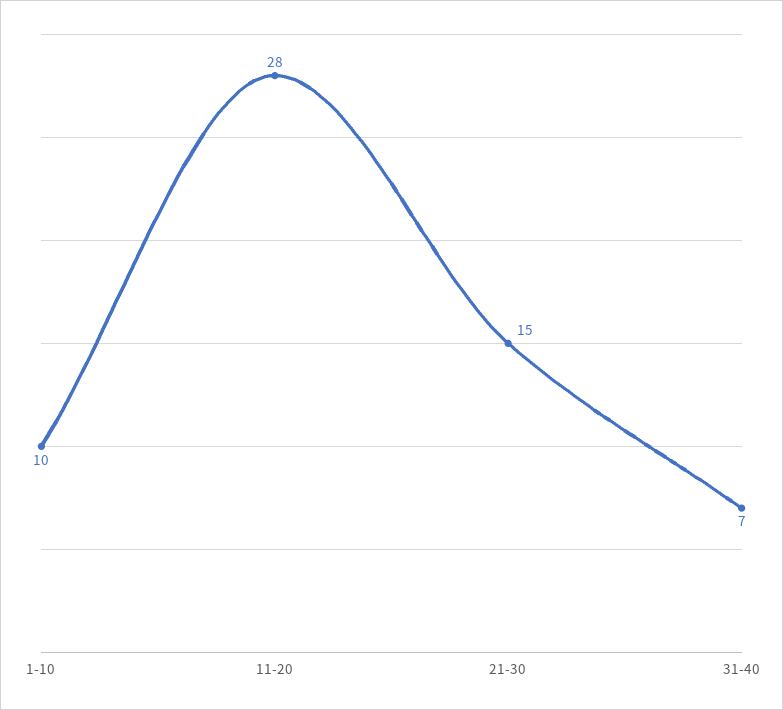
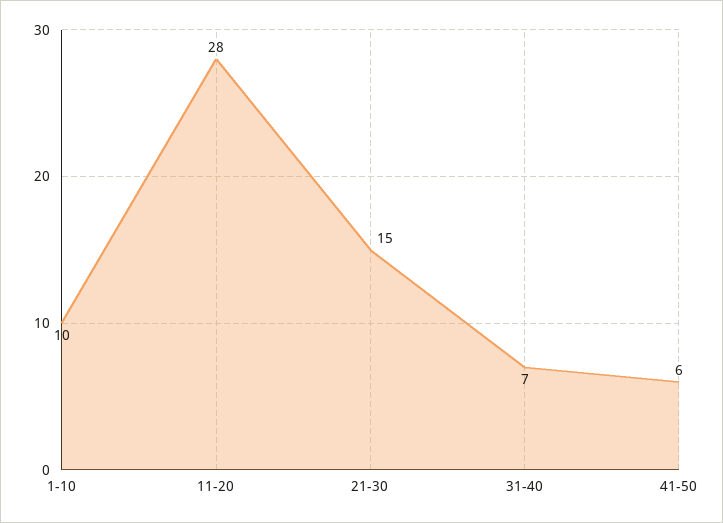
41-50: none -> 6

